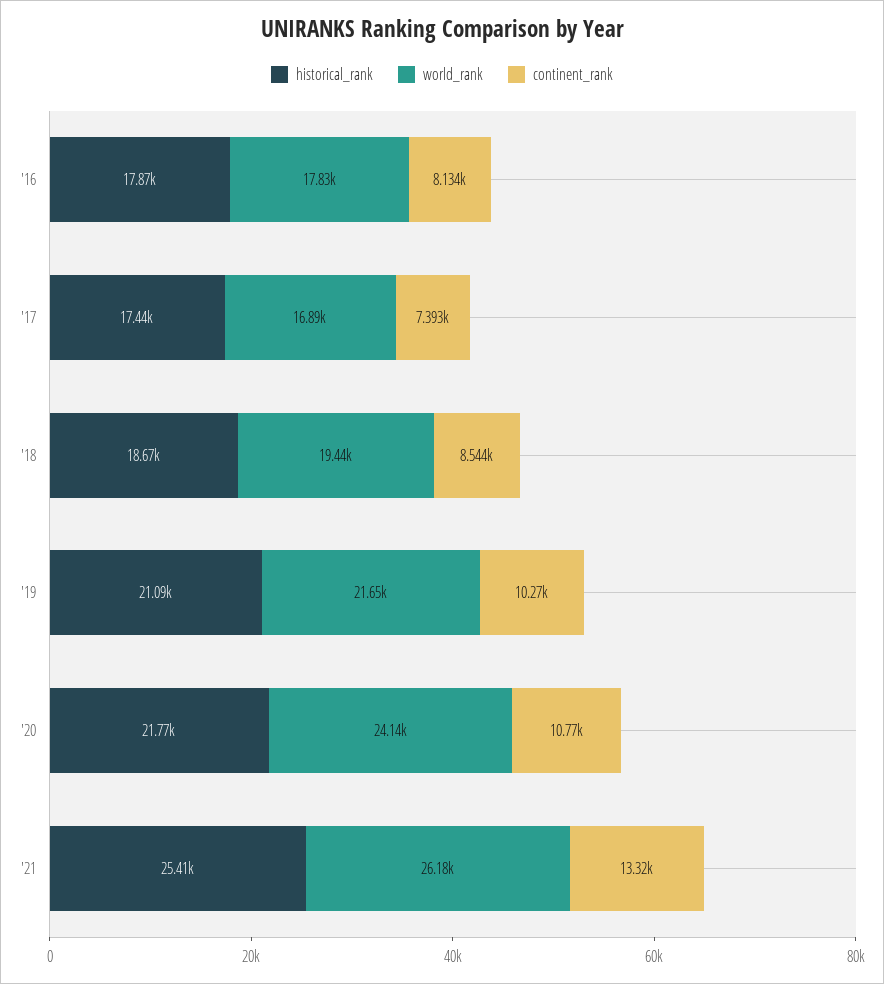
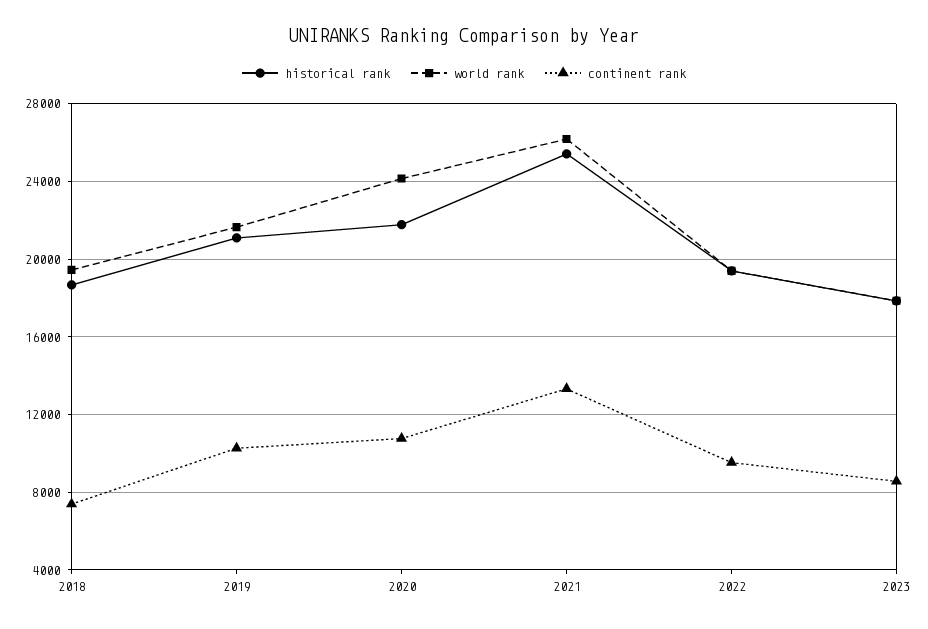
historical_rank, '16: 17870 -> none
world_rank, '16: 17830 -> none
continent_rank, '16: 8134 -> none
historical_rank, '17: 17440 -> none
world_rank, '17: 16890 -> none
continent_rank, '17: 7393 -> none
continent_rank, '18: 8544 -> 7500
historical_rank, 2022: none -> 19500
world_rank, 2022: none -> 19500
continent_rank, 2022: none -> 9500
historical_rank, 2023: none -> 18000
world_rank, 2023: none -> 18000
continent_rank, 2023: none -> 8500

